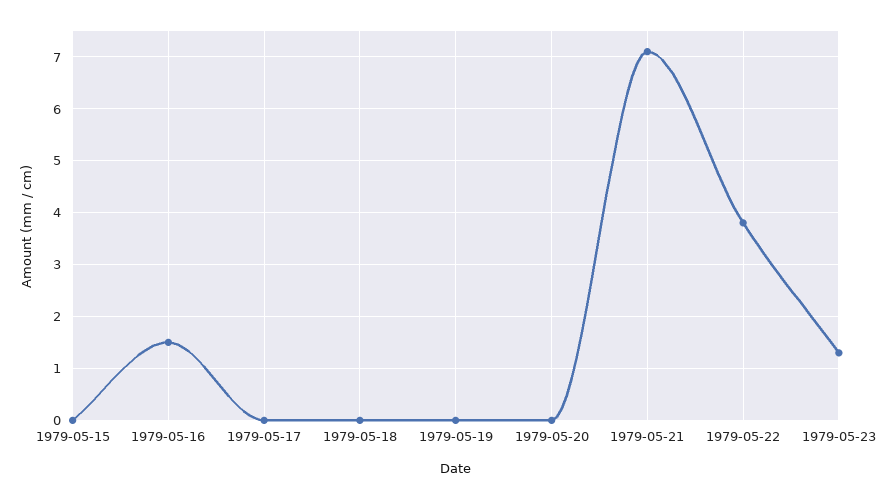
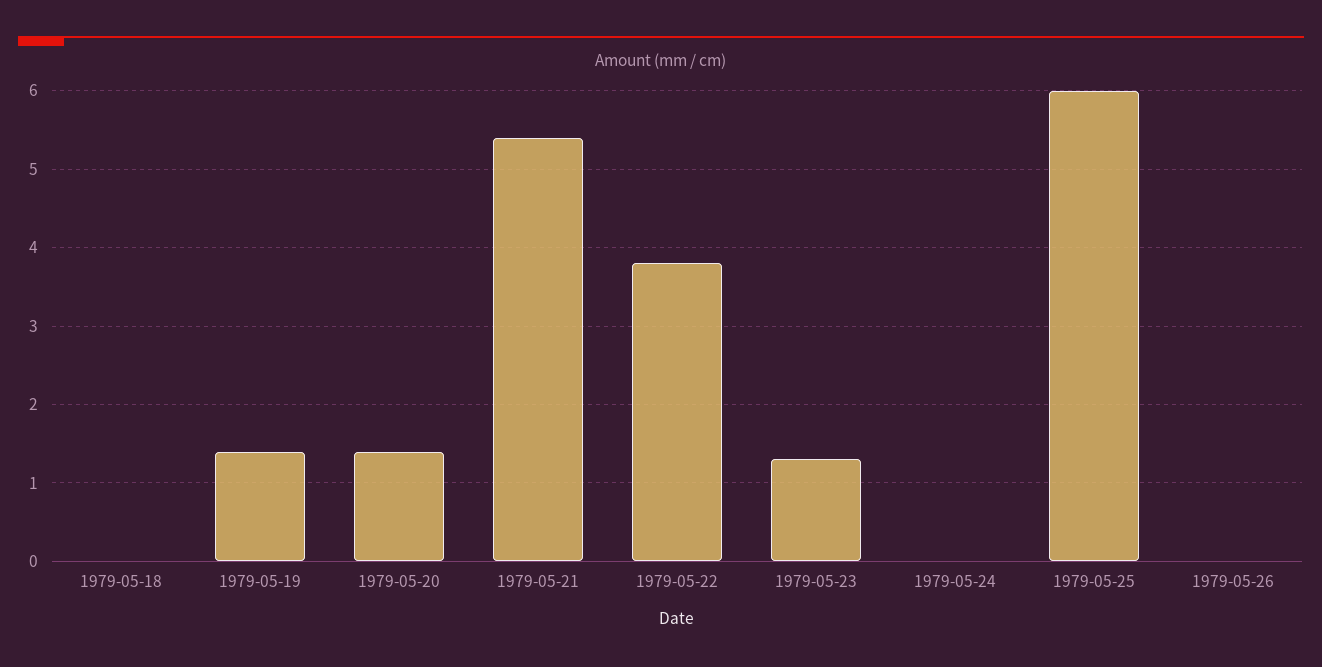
1979-05-15: 0 -> none
1979-05-16: 1.5 -> none
1979-05-17: 0 -> none
1979-05-19: 0 -> 1.4
1979-05-20: 0 -> 1.4
1979-05-21: 7 -> 5.4
1979-05-24: none -> 0
1979-05-25: none -> 6
1979-05-26: none -> 0

